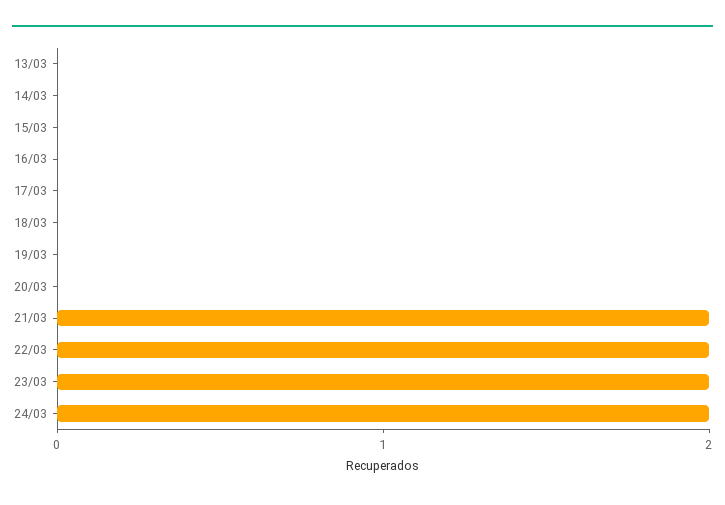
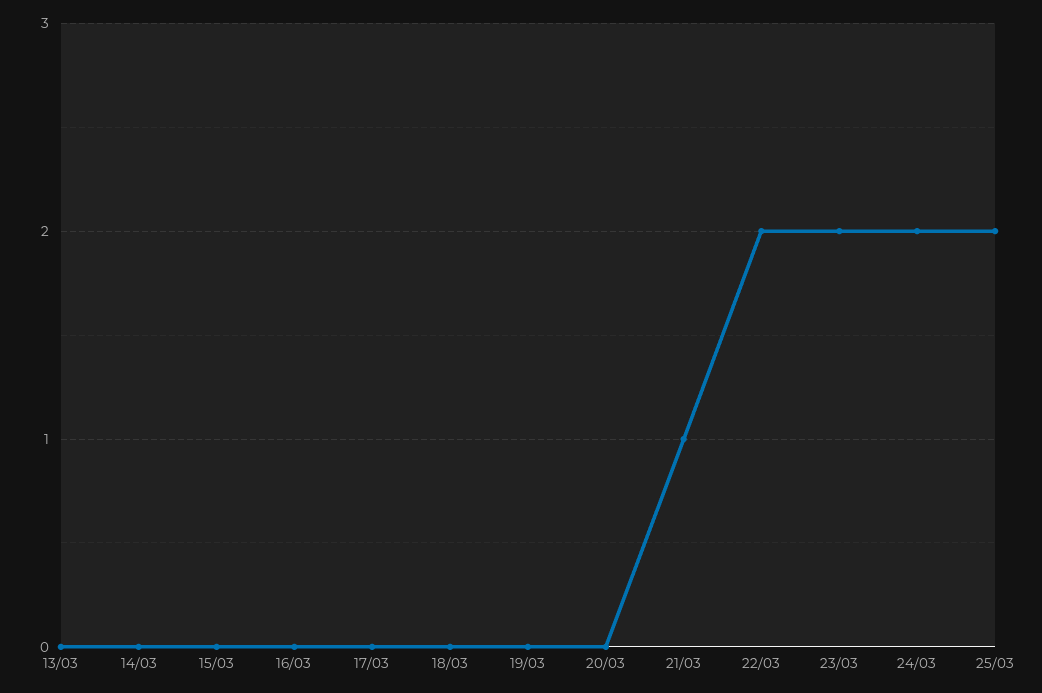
21/03: 2 -> 1
25/03: none -> 2

